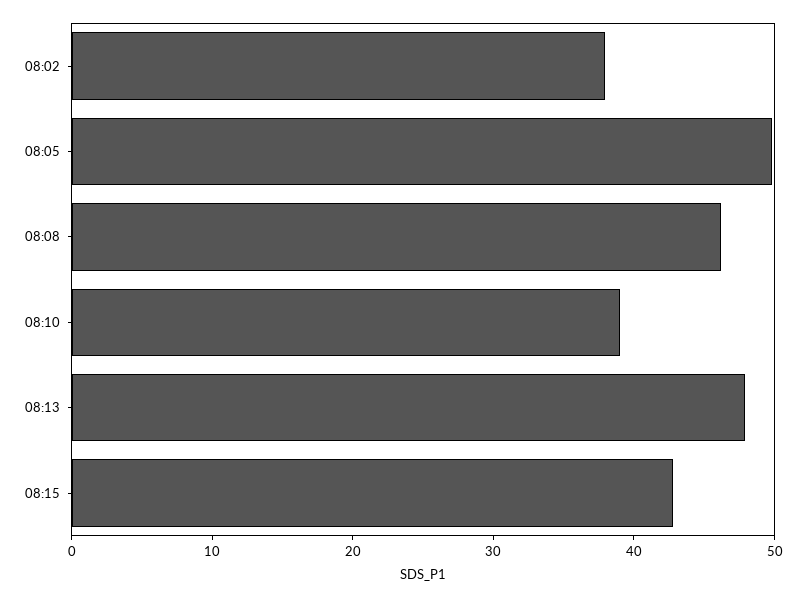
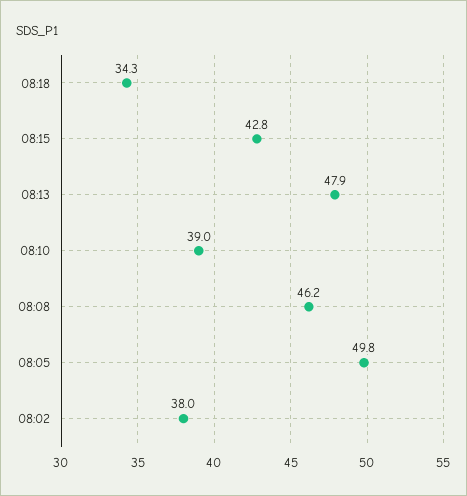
08:18: none -> 34.3

